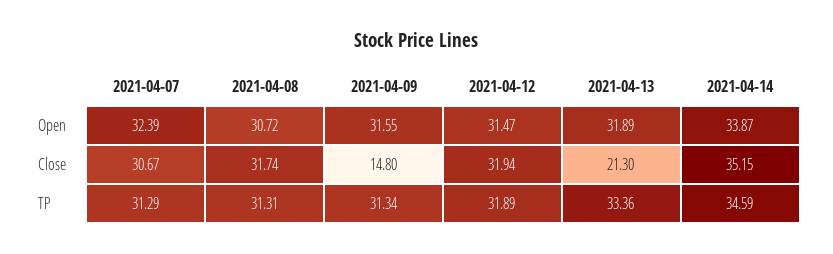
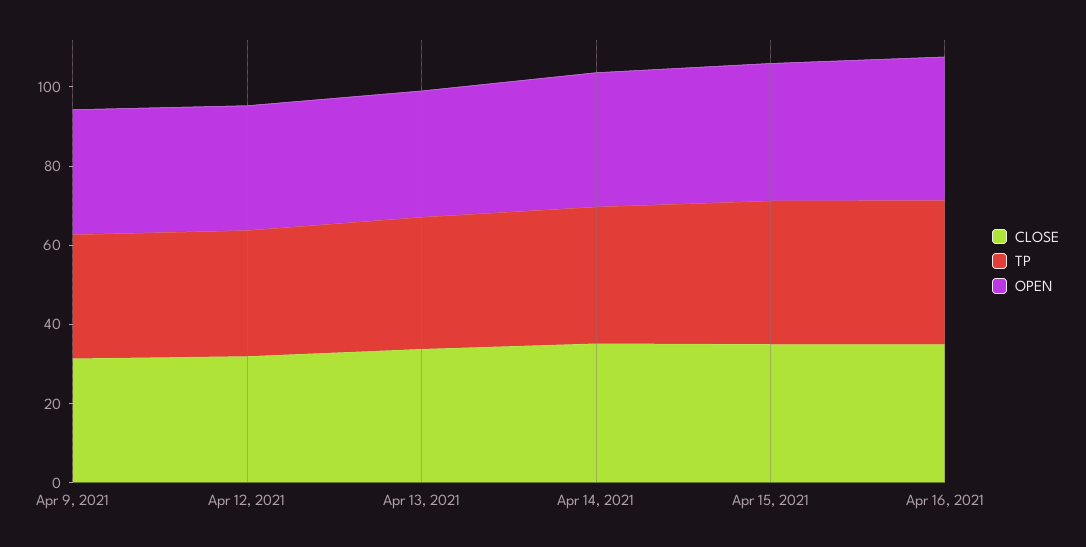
Open, 2021-04-07: 32.39 -> none
Open, 2021-04-08: 30.72 -> none
Close, 2021-04-07: 30.67 -> none
Close, 2021-04-08: 31.74 -> none
Close, 2021-04-09: 14.8 -> 30
Close, 2021-04-13: 21.3 -> 35
TP, 2021-04-07: 31.29 -> none
TP, 2021-04-08: 31.31 -> none
Close, Apr 15, 2021: none -> 35
TP, Apr 15, 2021: none -> 35
Open, Apr 15, 2021: none -> 35
Close, Apr 16, 2021: none -> 35
TP, Apr 16, 2021: none -> 35
Open, Apr 16, 2021: none -> 35

